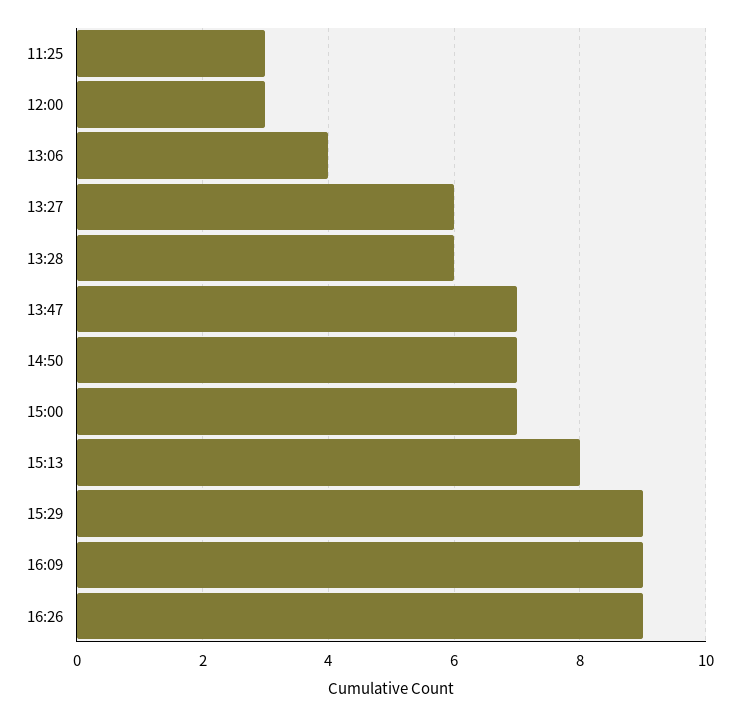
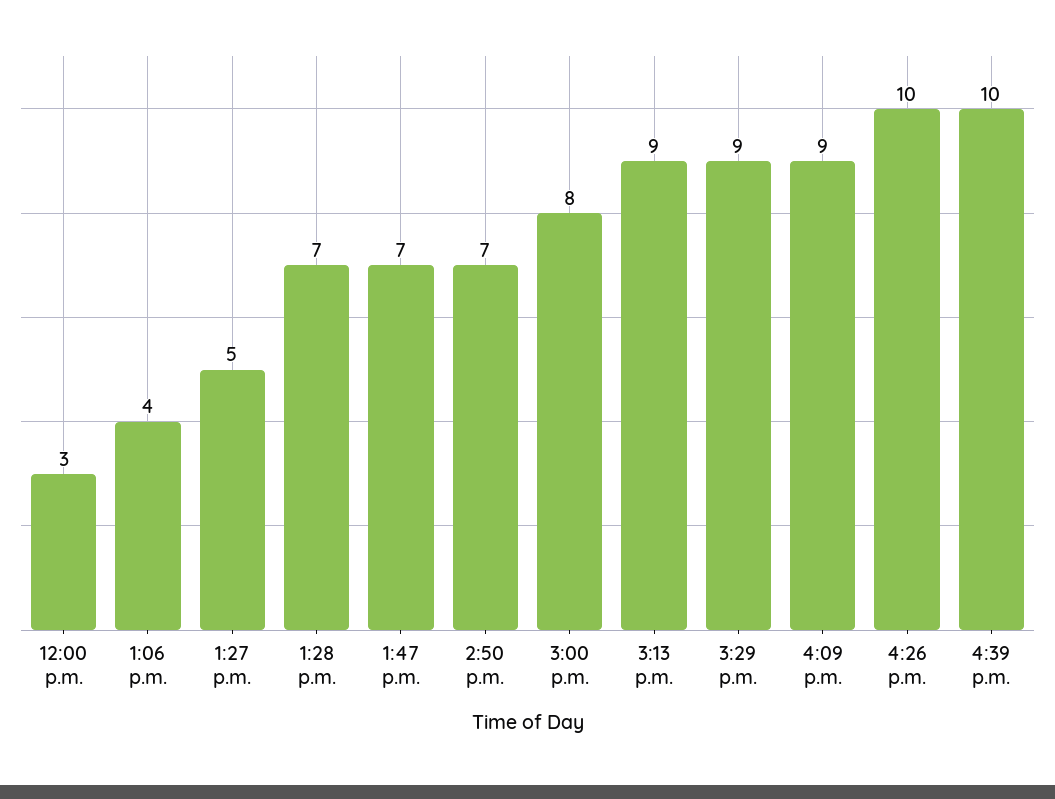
11:25: 3 -> none
13:27: 6 -> 5
13:28: 6 -> 7
15:00: 7 -> 8
15:13: 8 -> 9
16:26: 9 -> 10
4:39 p.m.: none -> 10

